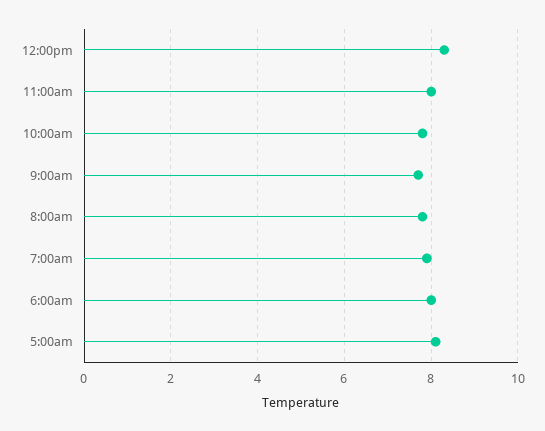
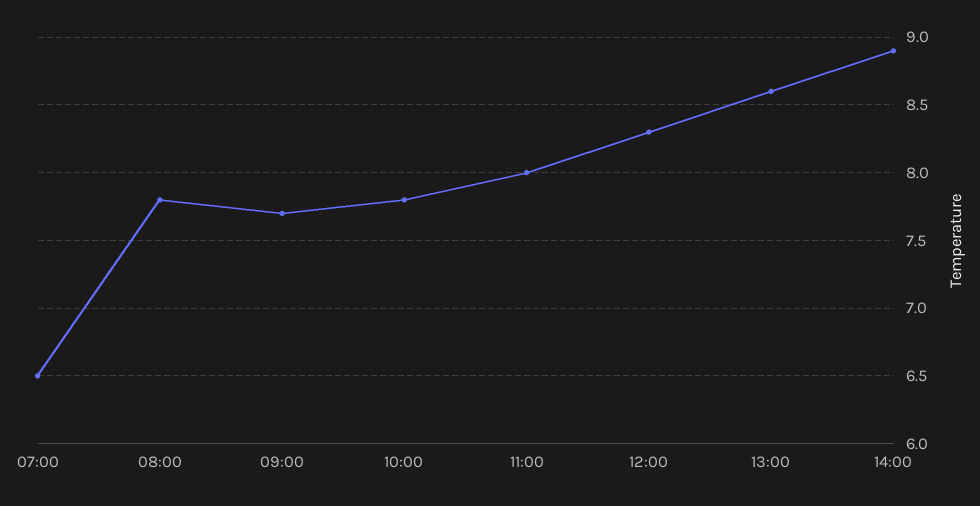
7:00am: 8 -> 6.5
6:00am: 8 -> none
5:00am: 8 -> none
13:00: none -> 8.6
14:00: none -> 8.9

